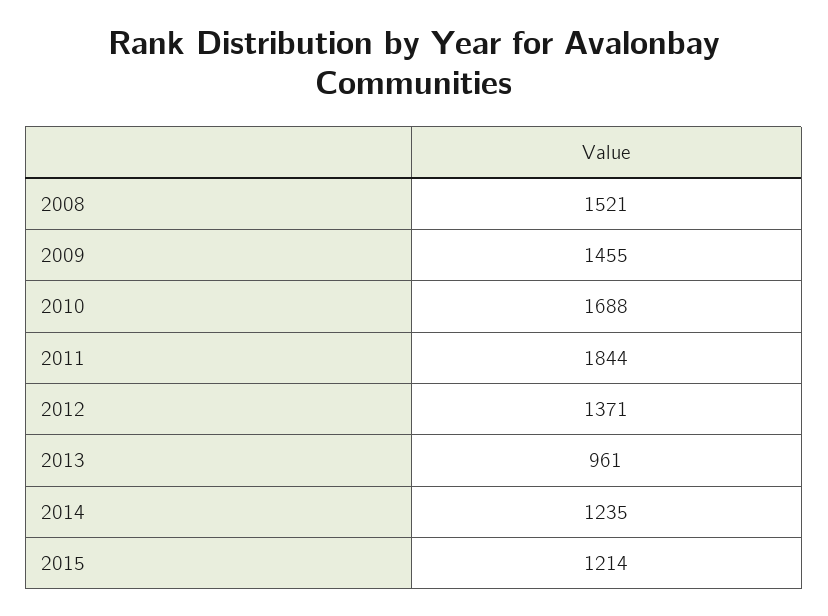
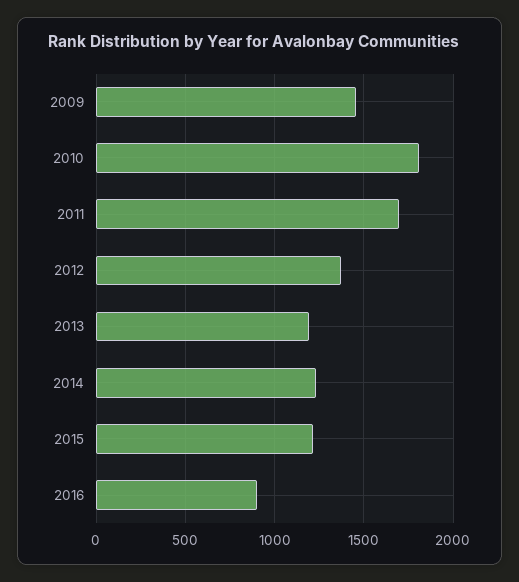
2008: 1521 -> none
2010: 1688 -> 1800
2011: 1844 -> 1700
2013: 961 -> 1200
2016: none -> 900

